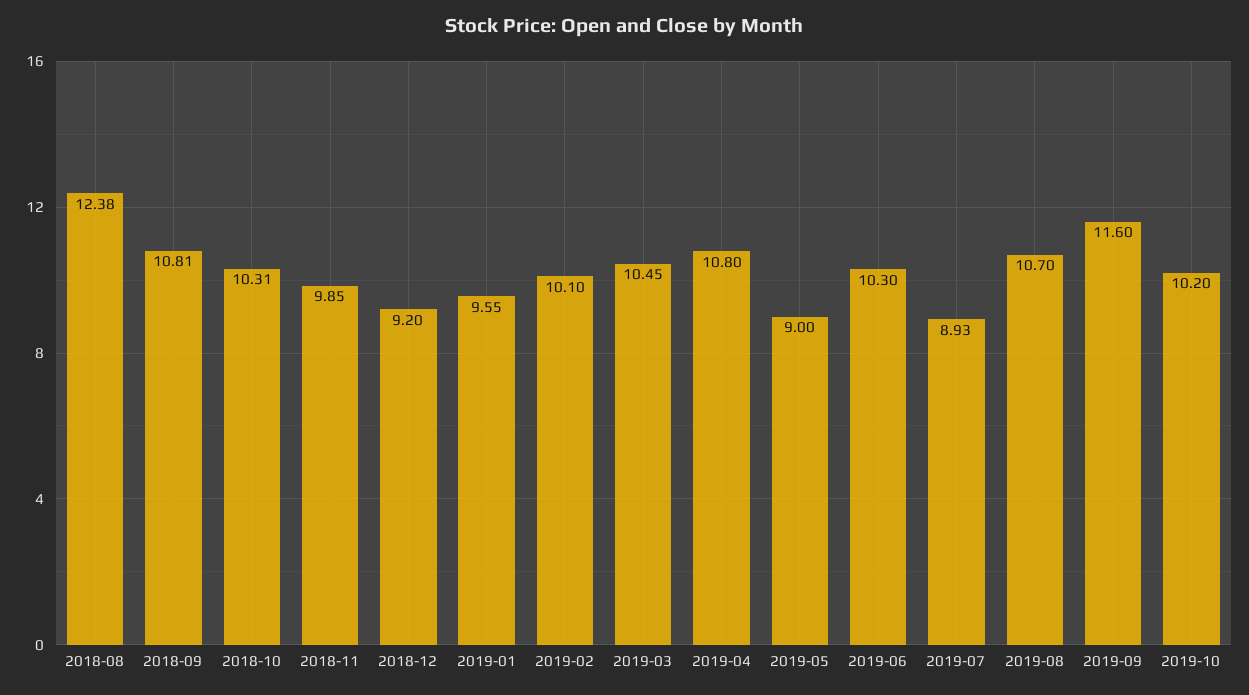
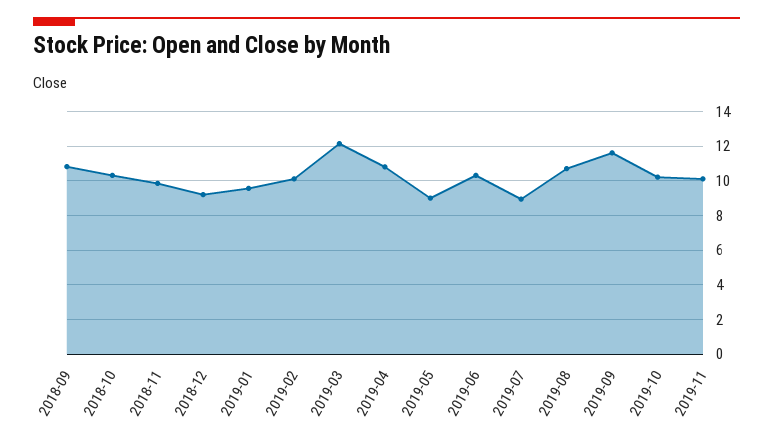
2018-08: 12.38 -> none
2019-03: 10.45 -> 12
2019-11: none -> 10

